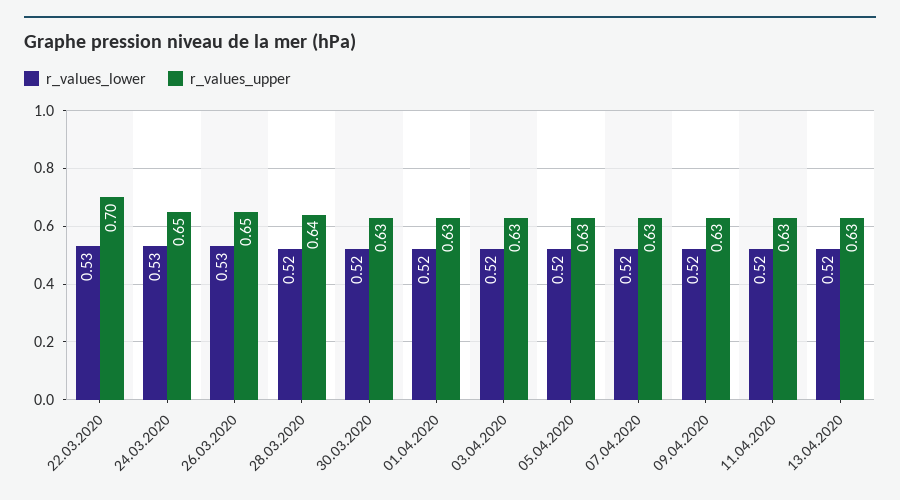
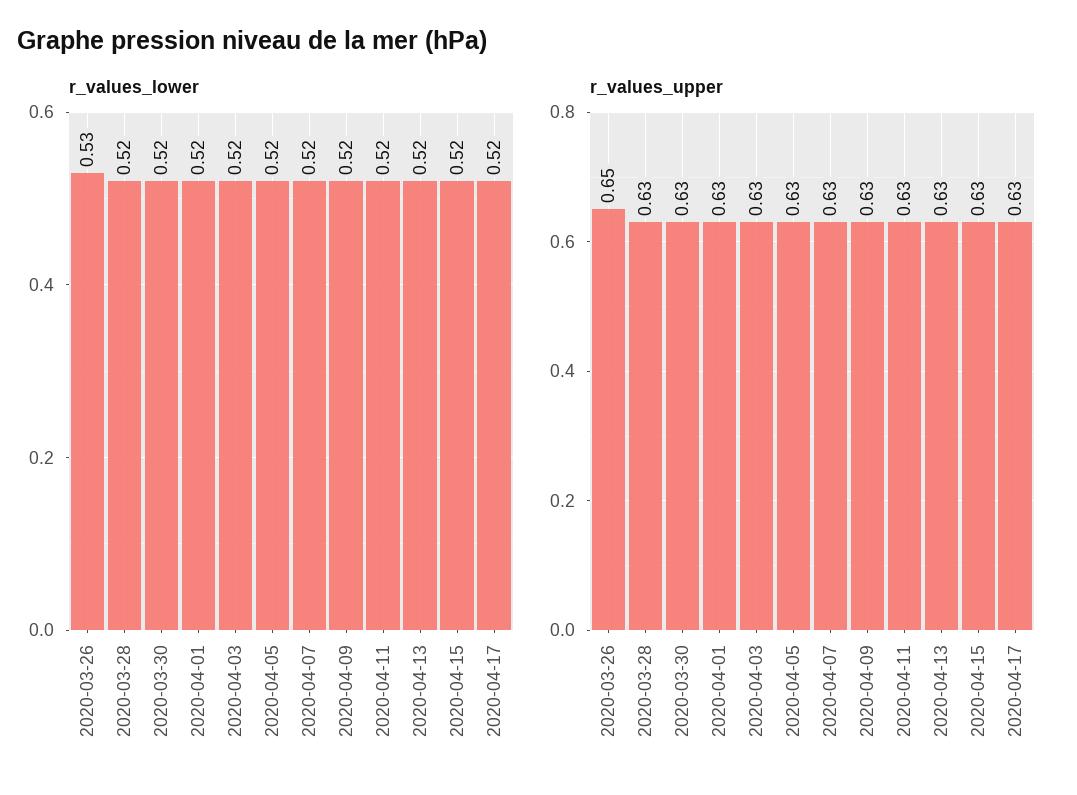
r_values_lower, 22.03.2020: 0.53 -> none
r_values_upper, 22.03.2020: 0.7 -> none
r_values_lower, 24.03.2020: 0.53 -> none
r_values_upper, 24.03.2020: 0.65 -> none
r_values_upper, 28.03.2020: 0.64 -> 0.63
r_values_lower, 2020-04-15: none -> 0.52
r_values_lower, 2020-04-17: none -> 0.52
r_values_upper, 2020-04-15: none -> 0.63
r_values_upper, 2020-04-17: none -> 0.63

